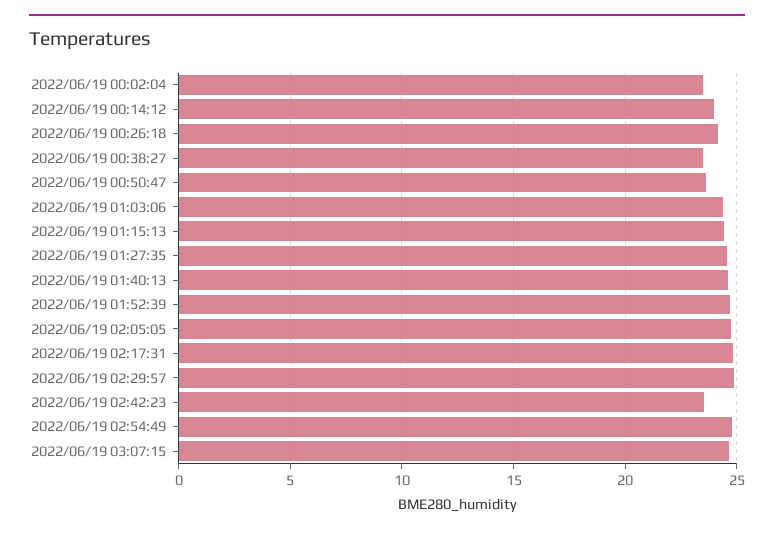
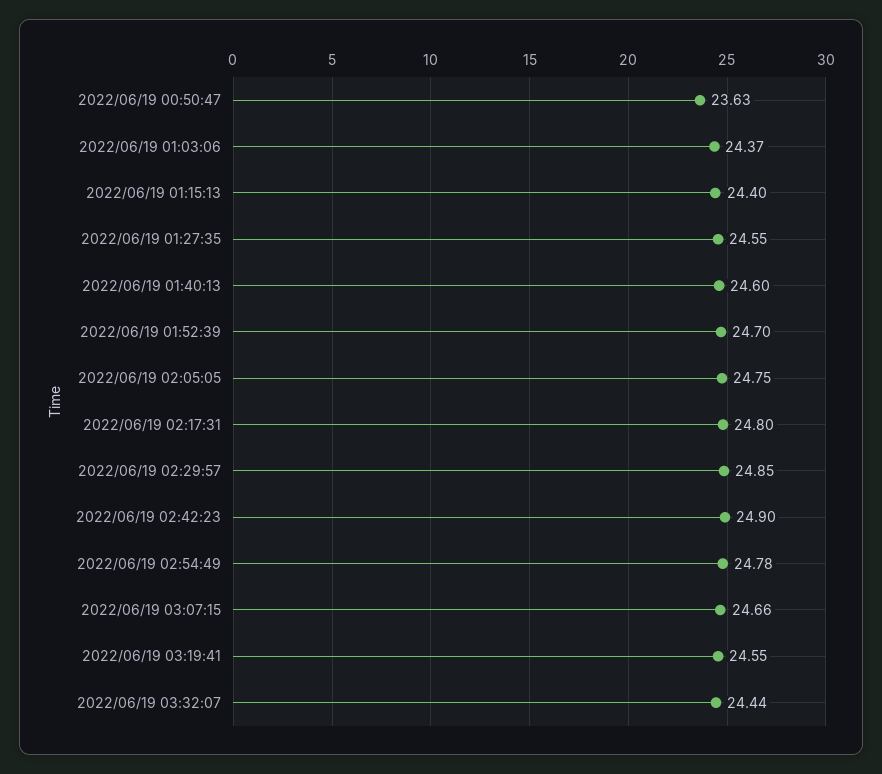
2022/06/19 00:02:04: 23.5 -> none
2022/06/19 00:14:12: 24 -> none
2022/06/19 00:26:18: 24 -> none
2022/06/19 00:38:27: 23.5 -> none
2022/06/19 02:42:23: 23.5 -> 24.9
2022/06/19 03:19:41: none -> 24.55
2022/06/19 03:32:07: none -> 24.44

